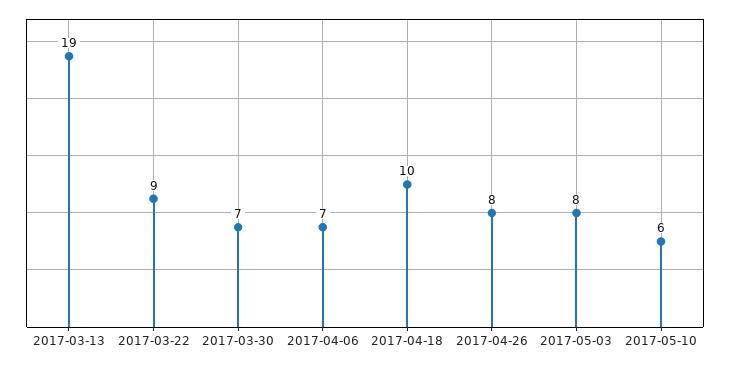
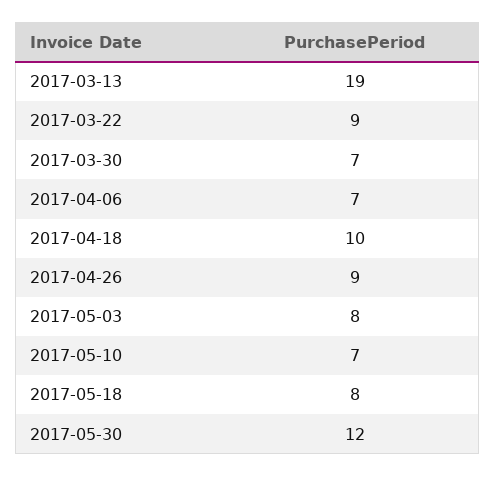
2017-04-26: 8 -> 9
2017-05-10: 6 -> 7
2017-05-18: none -> 8
2017-05-30: none -> 12

